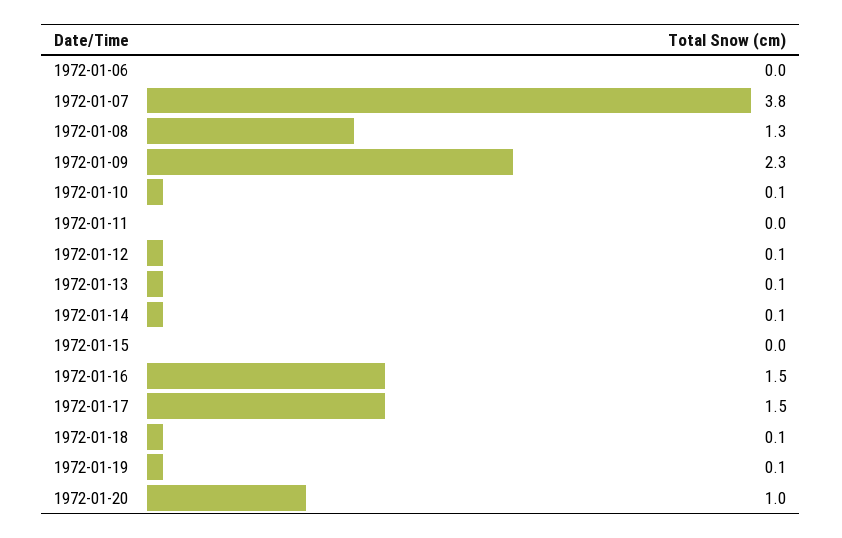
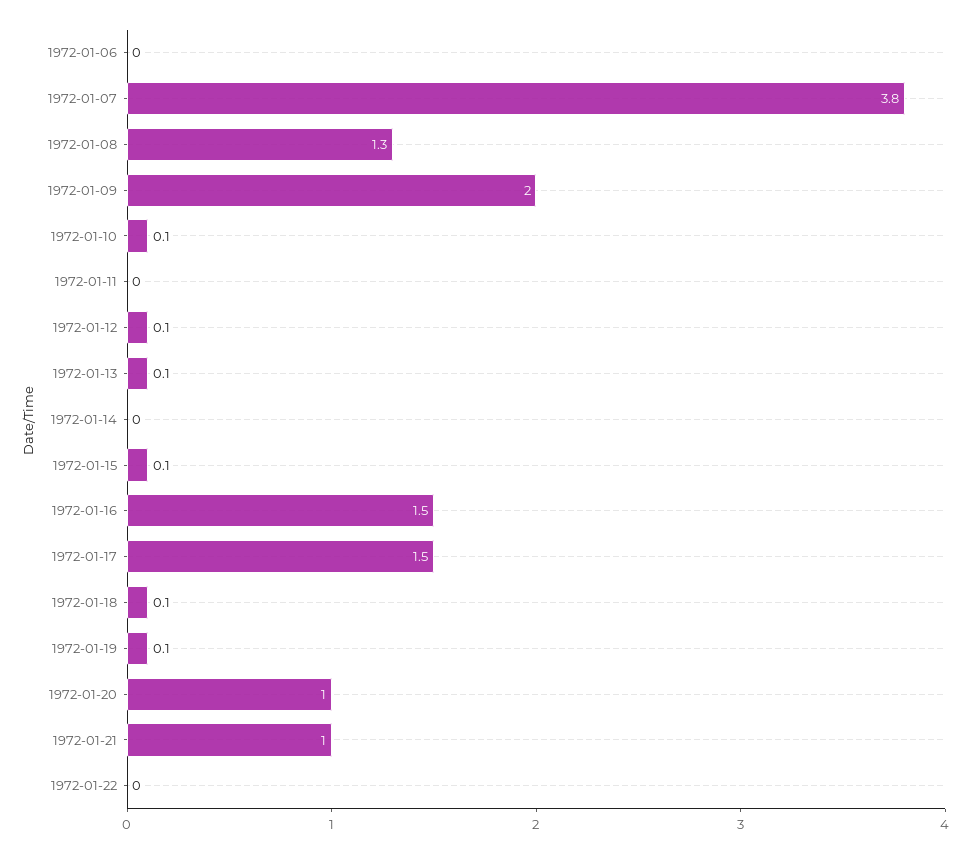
1972-01-09: 2.3 -> 2
1972-01-14: 0.1 -> 0
1972-01-15: 0 -> 0.1
1972-01-21: none -> 1
1972-01-22: none -> 0

